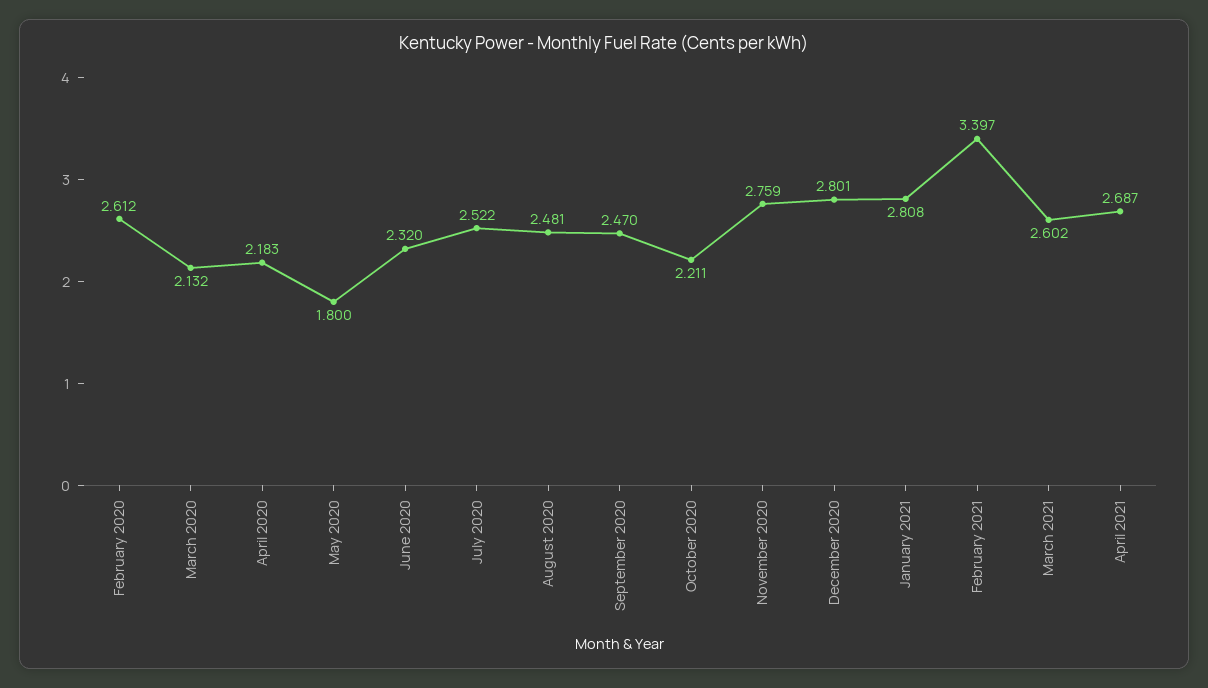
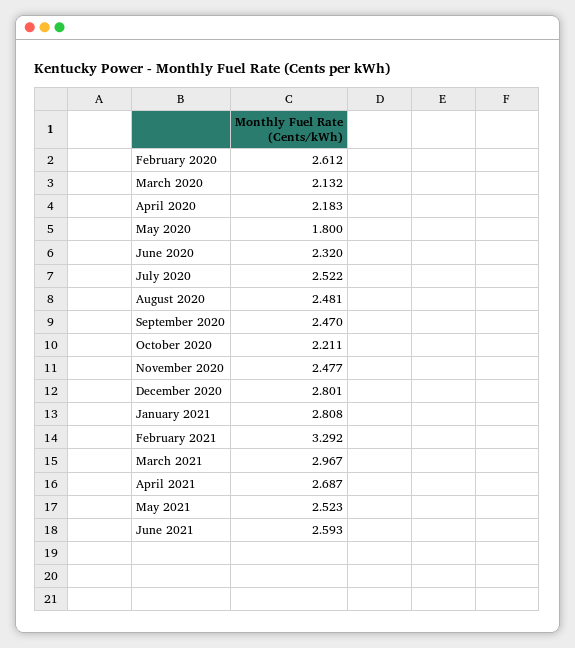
November 2020: 2.759 -> 2.477
February 2021: 3.397 -> 3.292
March 2021: 2.602 -> 2.967
May 2021: none -> 2.523
June 2021: none -> 2.593

